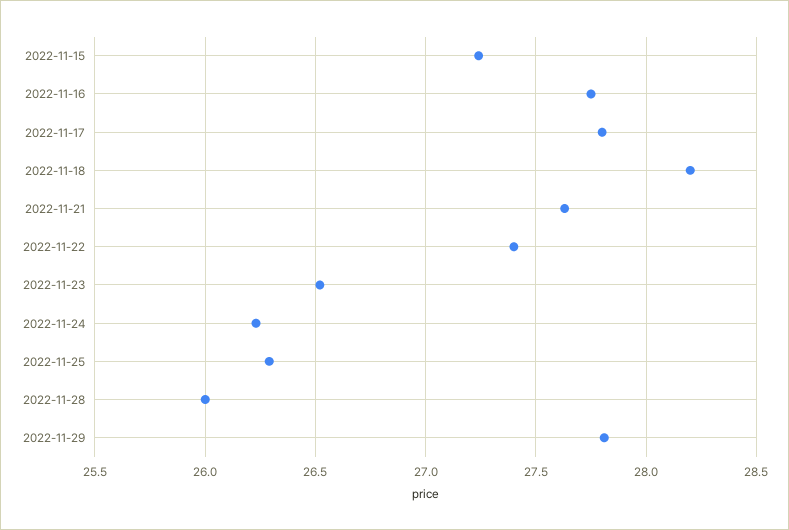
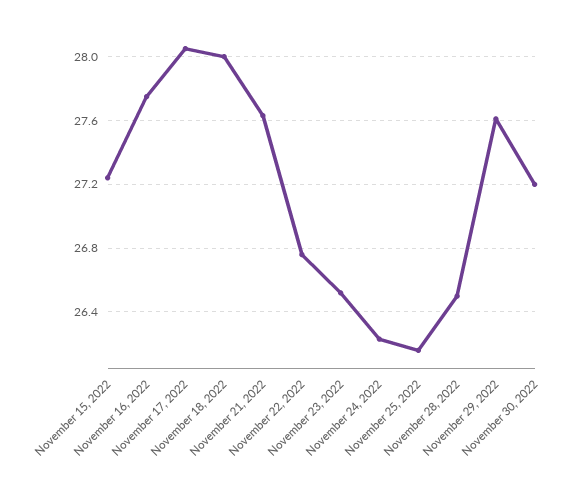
2022-11-17: 27.8 -> 28.05
2022-11-18: 28.2 -> 28
2022-11-22: 27.4 -> 26.75
2022-11-25: 26.3 -> 26.15
2022-11-28: 26 -> 26.5
2022-11-29: 27.8 -> 27.6
November 30, 2022: none -> 27.2

